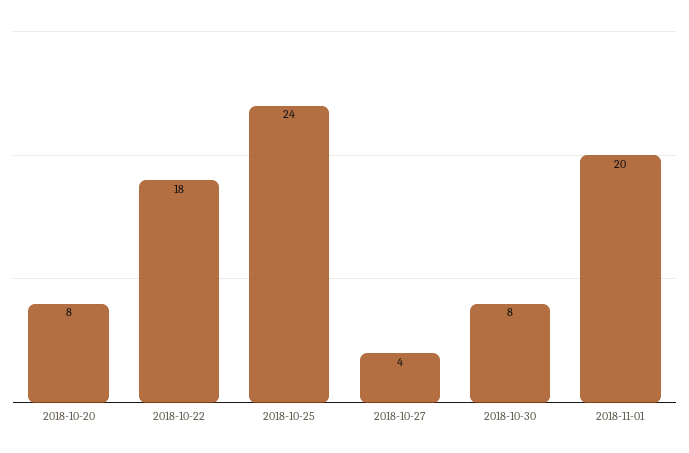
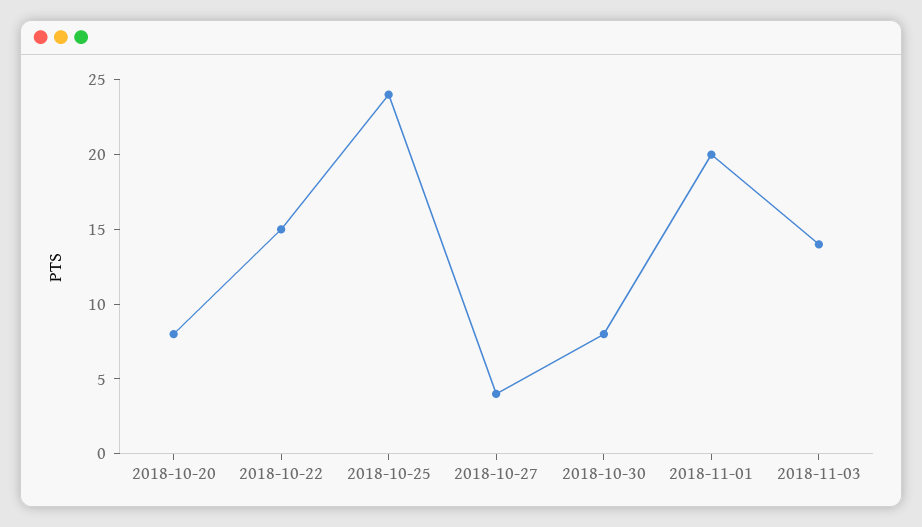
2018-10-22: 18 -> 15
2018-11-03: none -> 14

